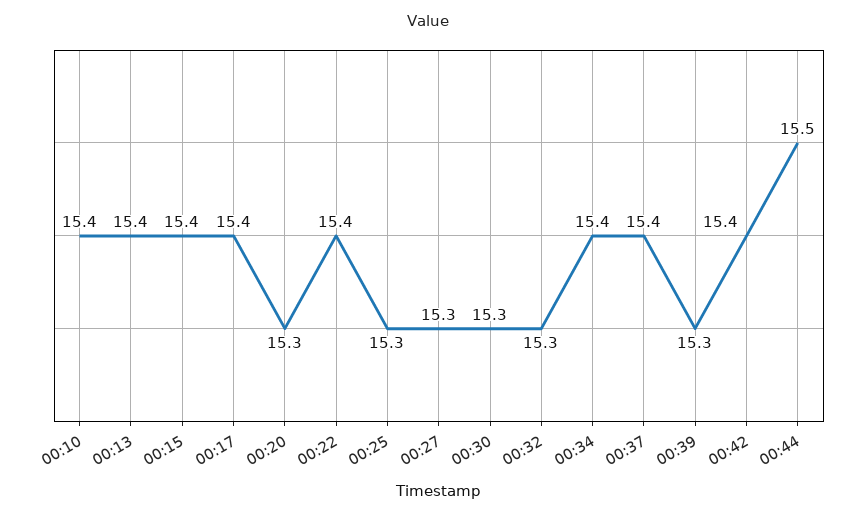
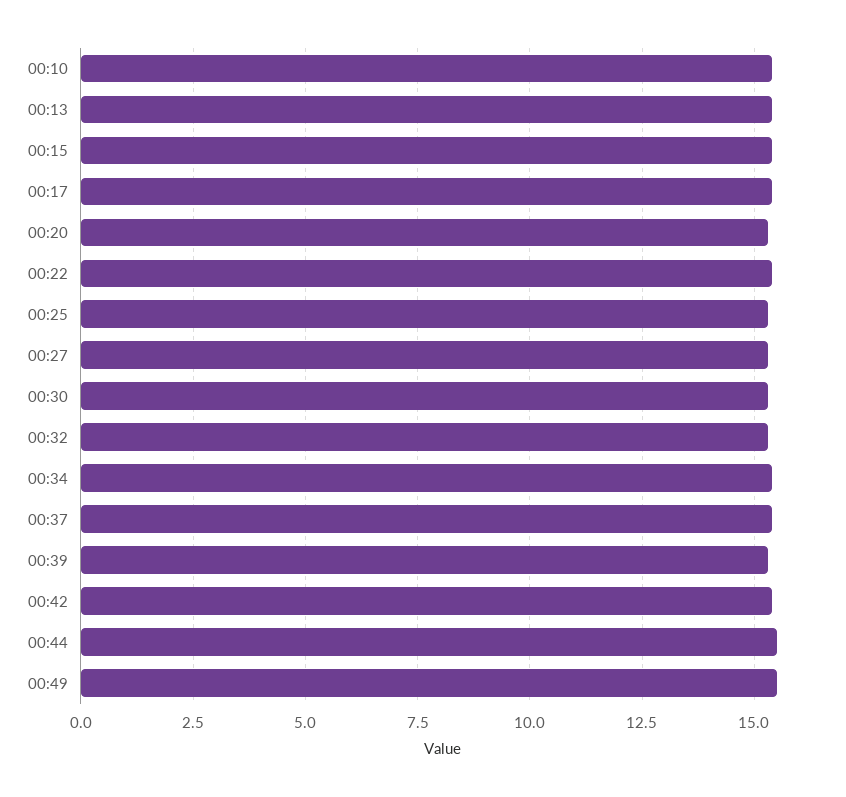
00:49: none -> 15.5

